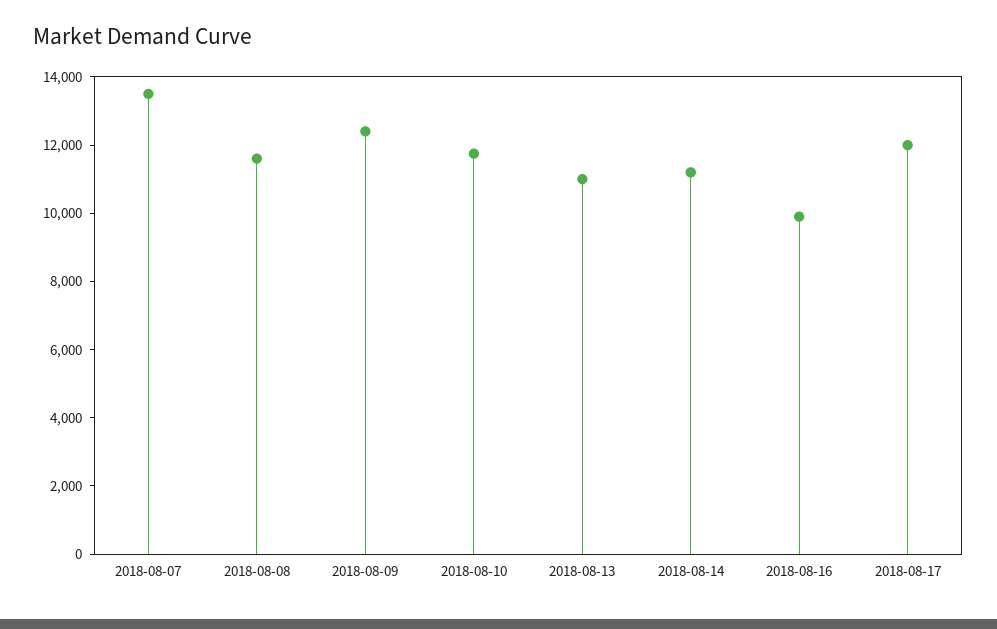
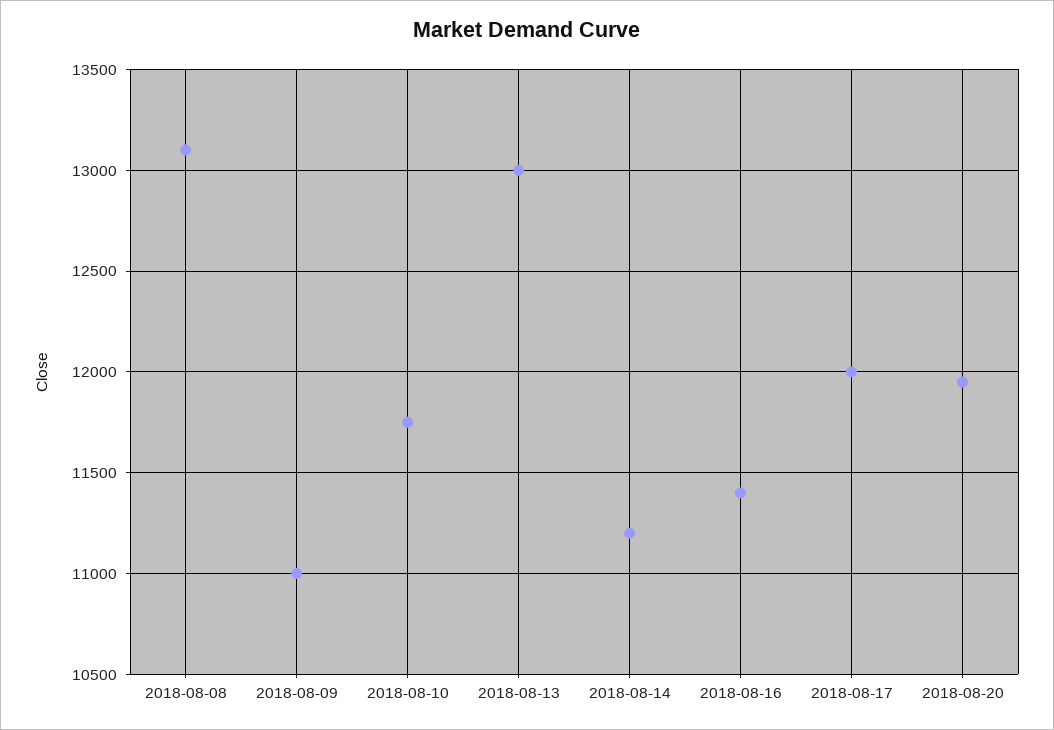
2018-08-07: 13500 -> none
2018-08-08: 11500 -> 13100
2018-08-09: 12500 -> 11000
2018-08-13: 11000 -> 13000
2018-08-16: 10000 -> 11400
2018-08-20: none -> 11950

